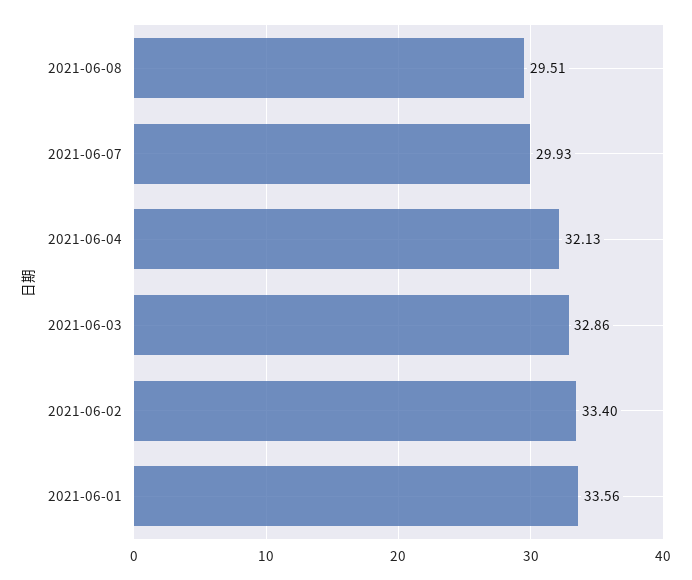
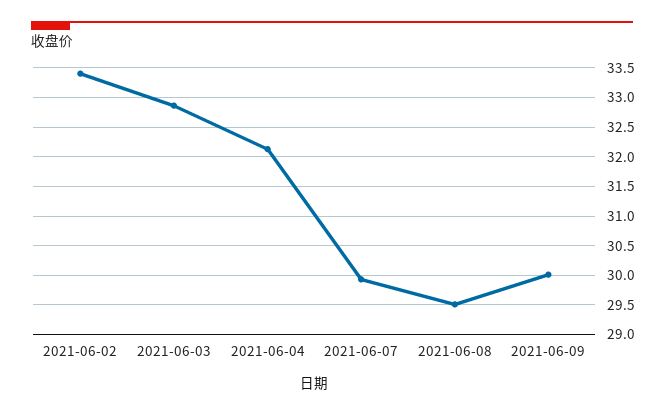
2021-06-01: 33.56 -> none
2021-06-09: none -> 30

